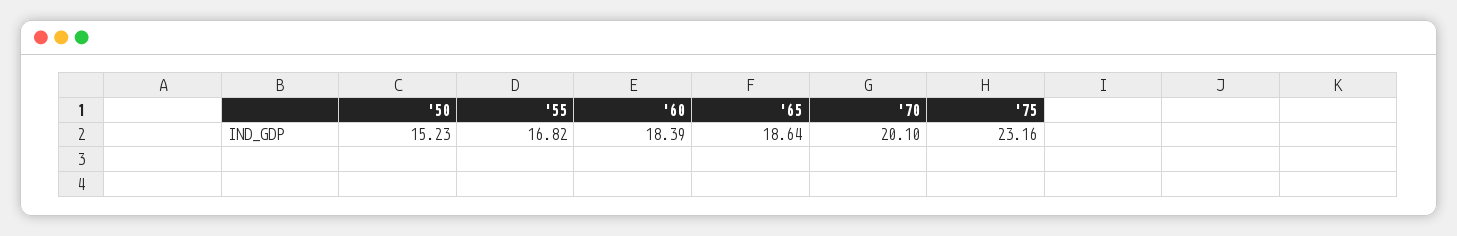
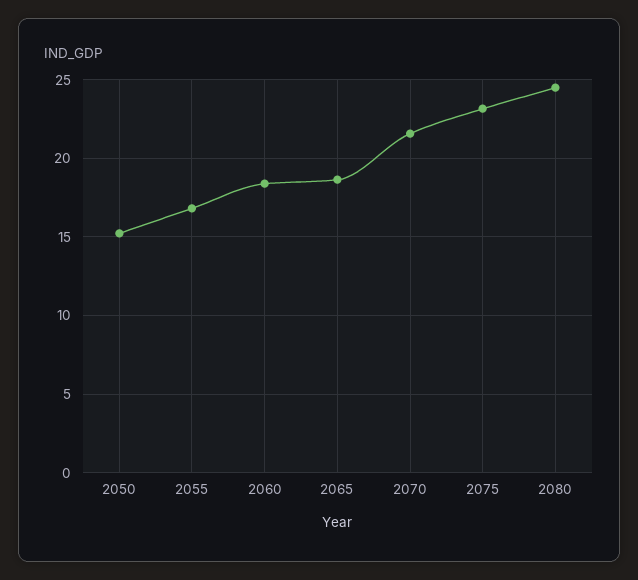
'70: 20.1 -> 21.5
2080: none -> 24.5

